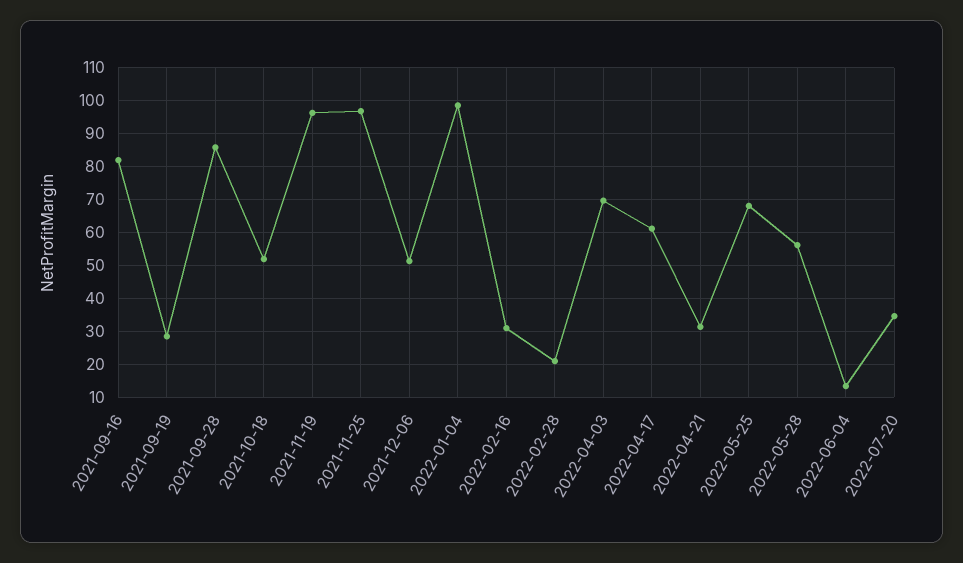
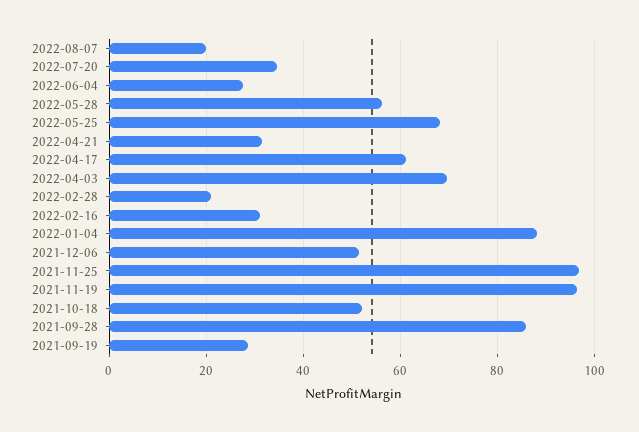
2021-09-16: 82 -> none
2022-01-04: 98 -> 88
2022-06-04: 14 -> 28
2022-08-07: none -> 20

